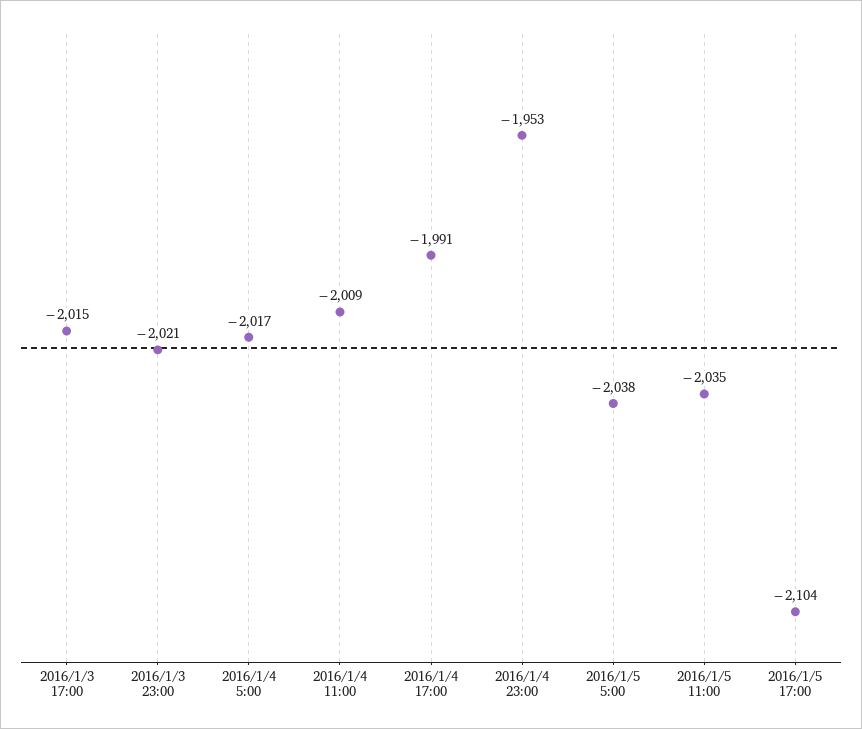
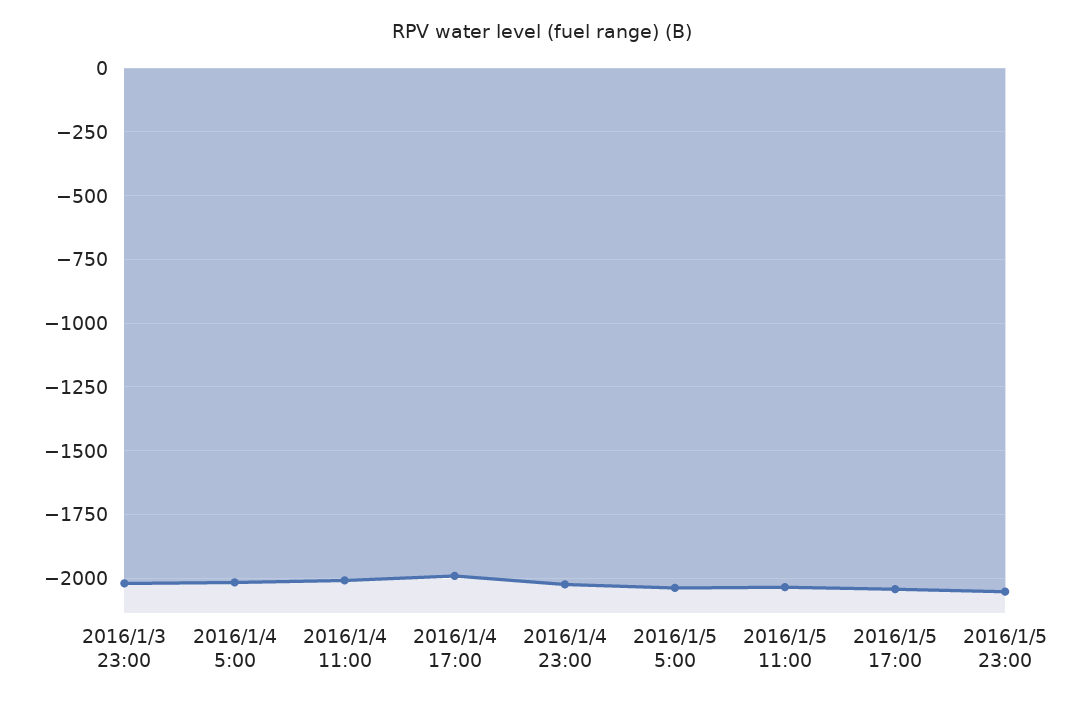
2016/1/3 17:00: -2015 -> none
2016/1/4 23:00: -1953 -> -2025
2016/1/5 17:00: -2104 -> -2050
2016/1/5 23:00: none -> -2050

